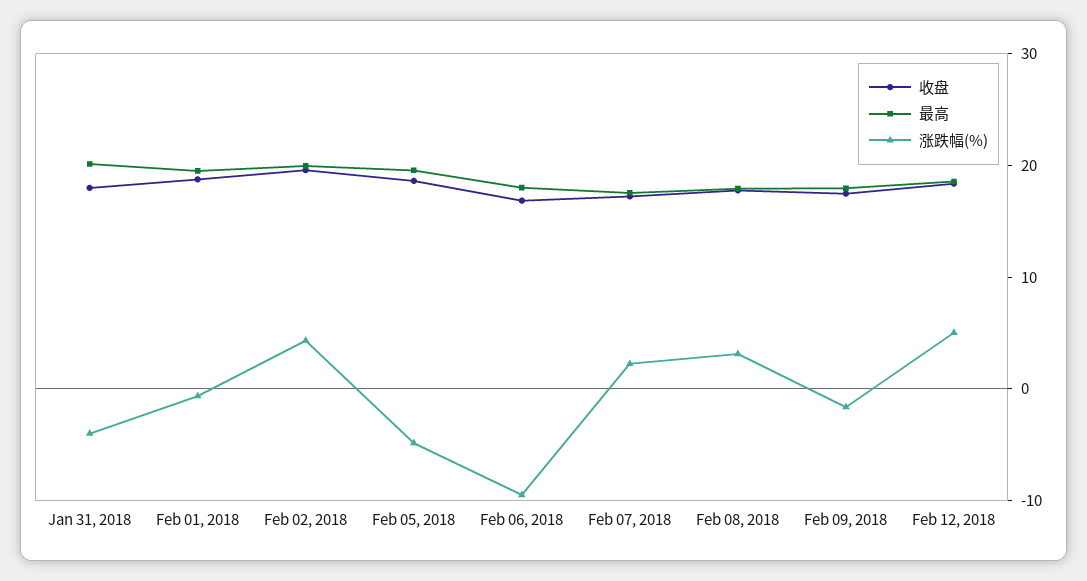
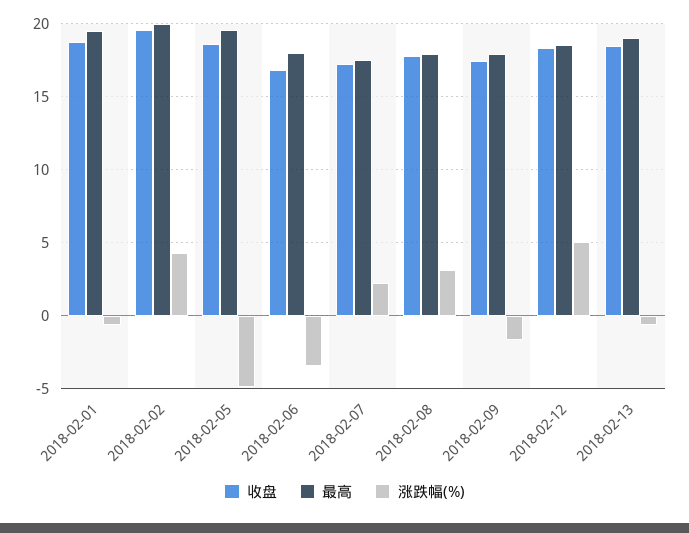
收盘, Jan 31, 2018: 18 -> none
最高, Jan 31, 2018: 20 -> none
涨跌幅(%), Jan 31, 2018: -4 -> none
涨跌幅(%), Feb 06, 2018: -10 -> -3.5
收盘, 2018-02-13: none -> 18.5
最高, 2018-02-13: none -> 19
涨跌幅(%), 2018-02-13: none -> -0.5

